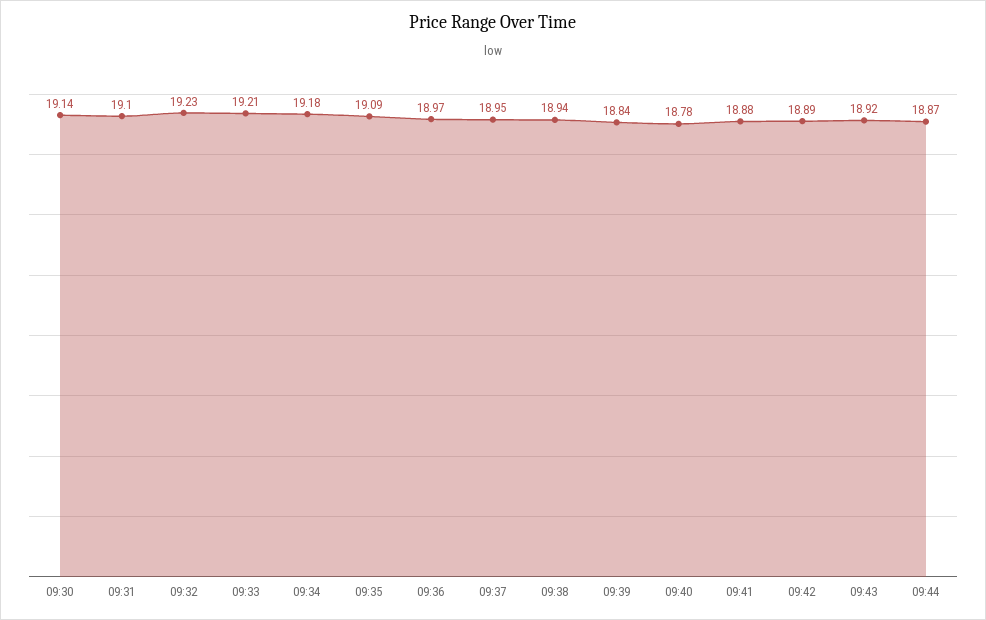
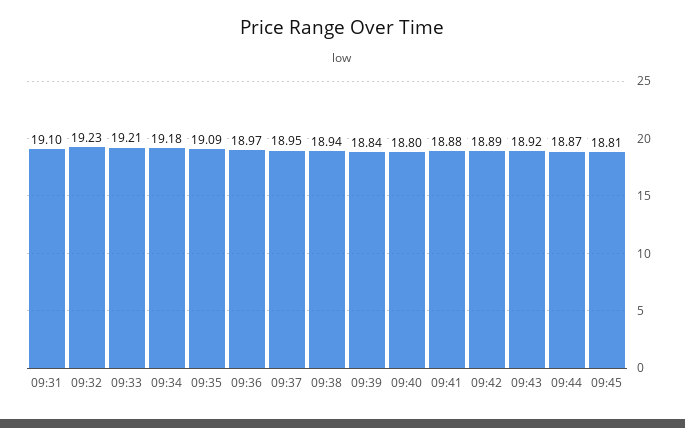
09:30: 19.14 -> none
09:40: 18.78 -> 18.8
09:45: none -> 18.81

